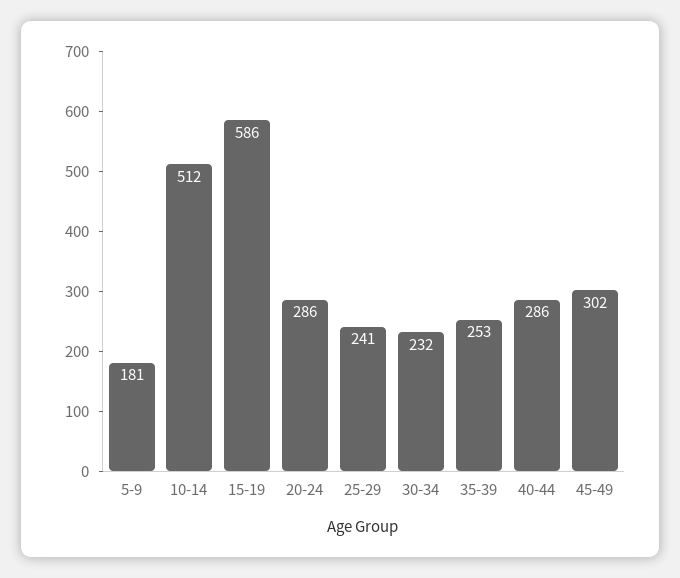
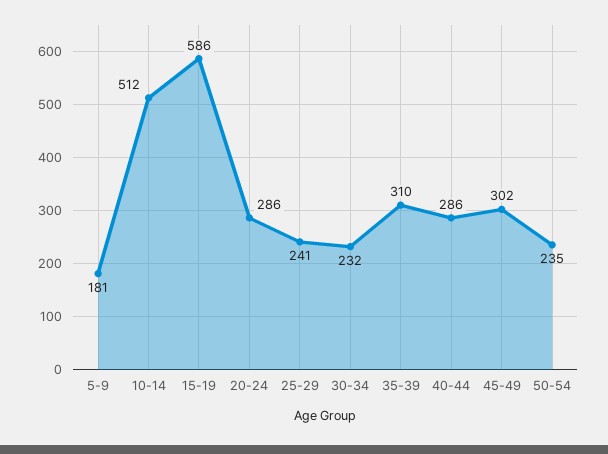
35-39: 253 -> 310
50-54: none -> 235

